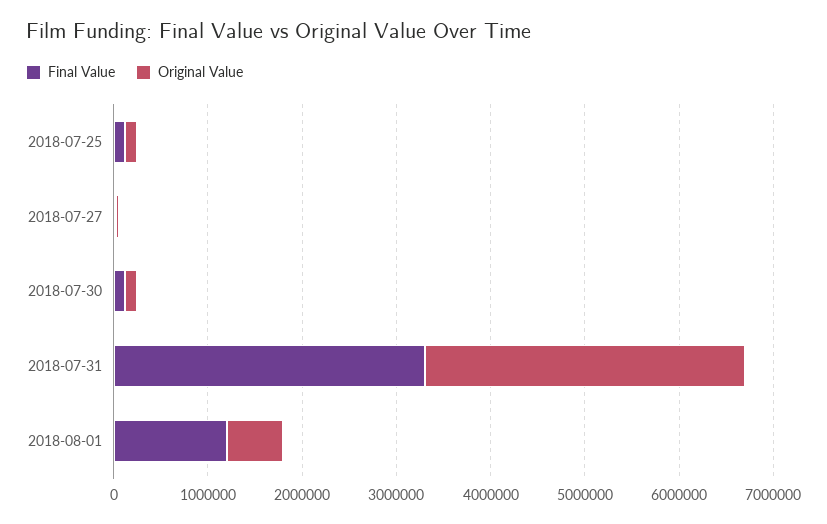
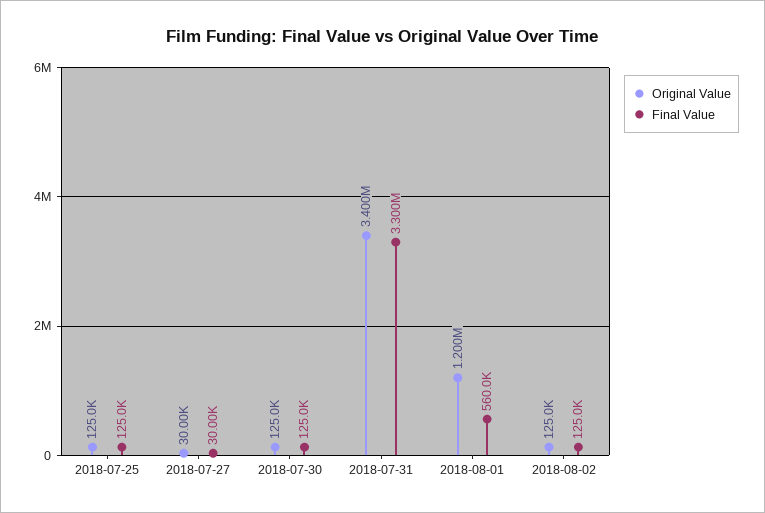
Final Value, 2018-08-01: 1200000 -> 560000
Original Value, 2018-08-01: 600000 -> 1200000
Original Value, 2018-08-02: none -> 125000
Final Value, 2018-08-02: none -> 125000

